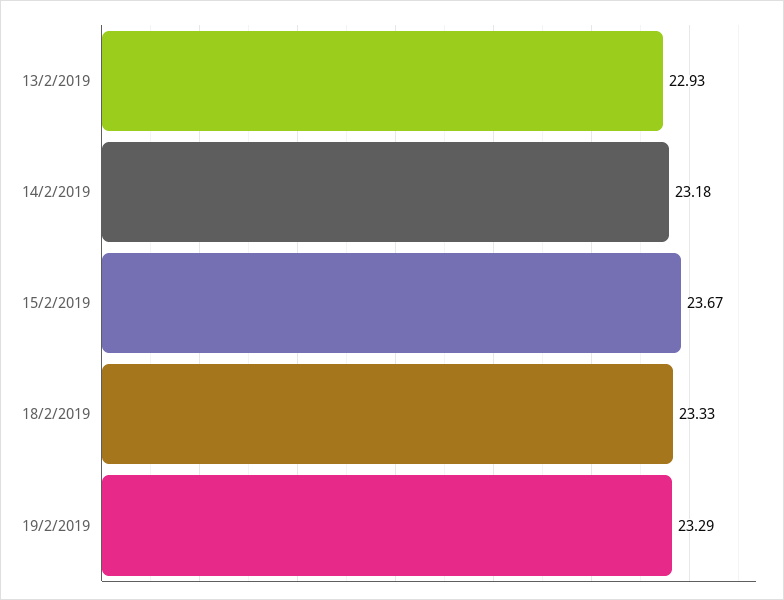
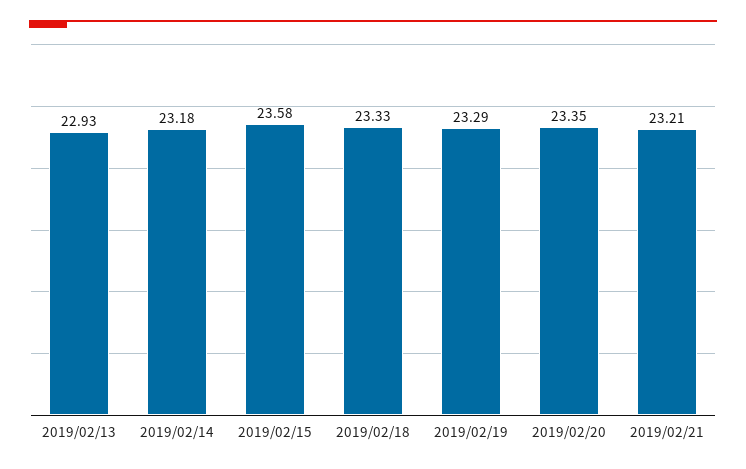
15/2/2019: 23.67 -> 23.58
2019/02/20: none -> 23.35
2019/02/21: none -> 23.21

